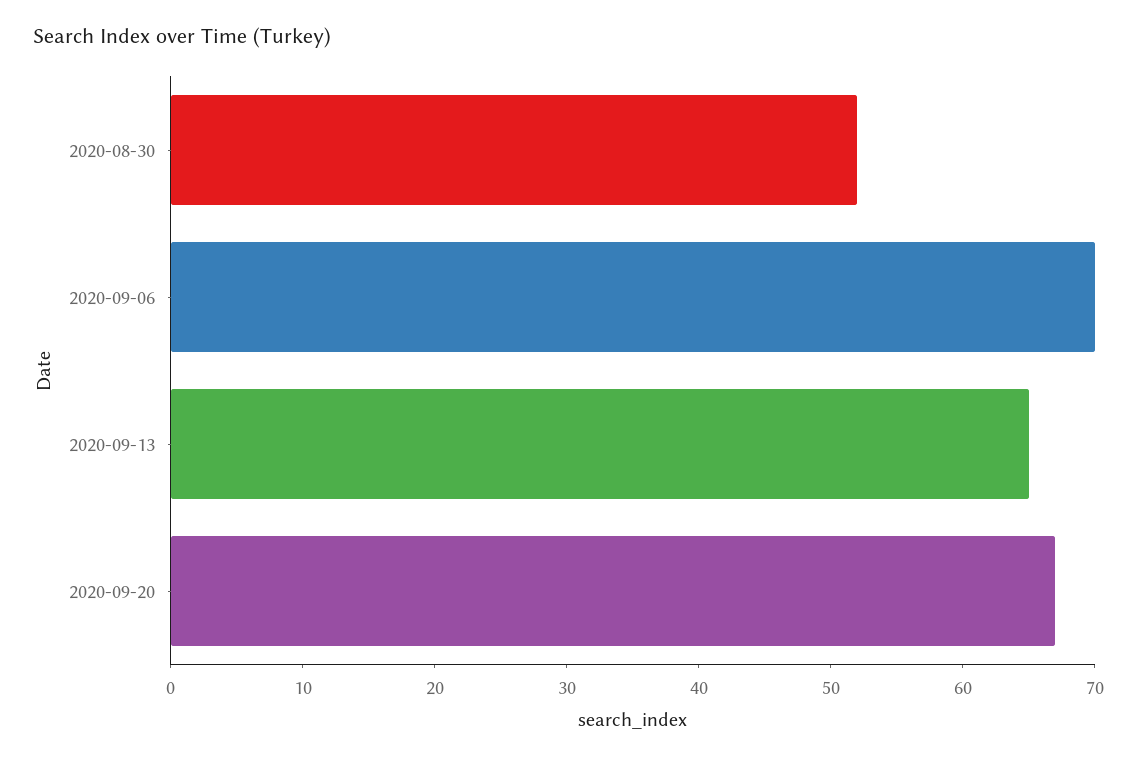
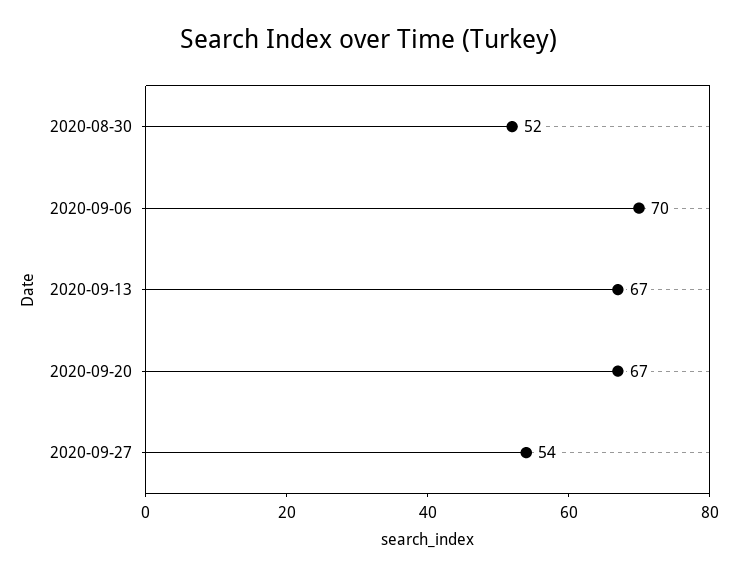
2020-09-13: 65 -> 67
2020-09-27: none -> 54

